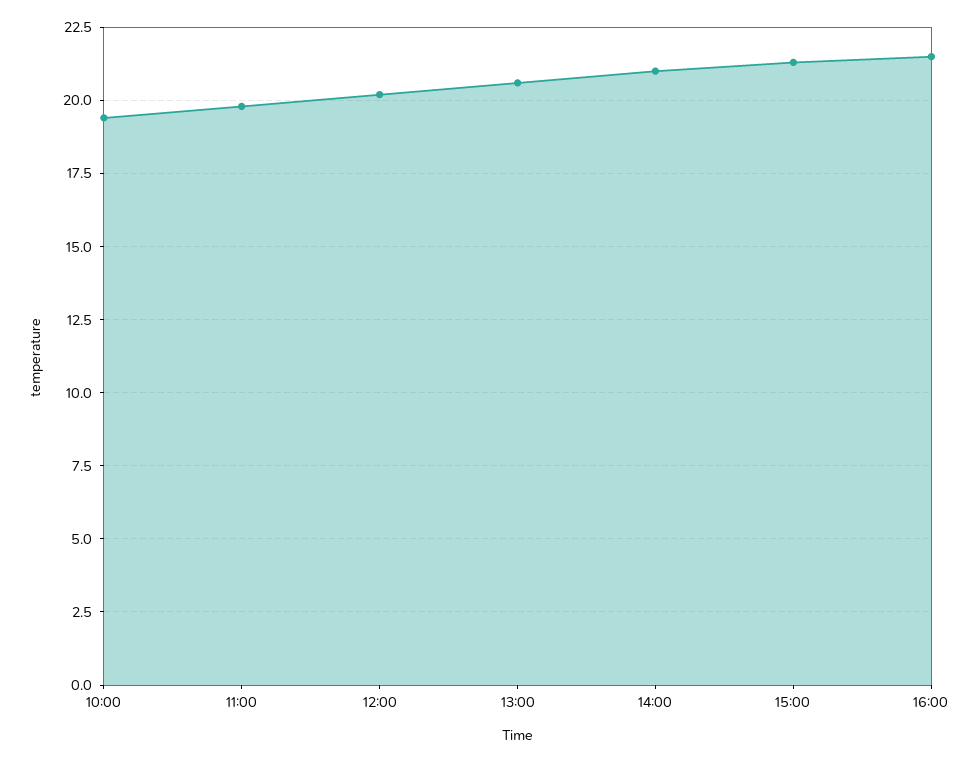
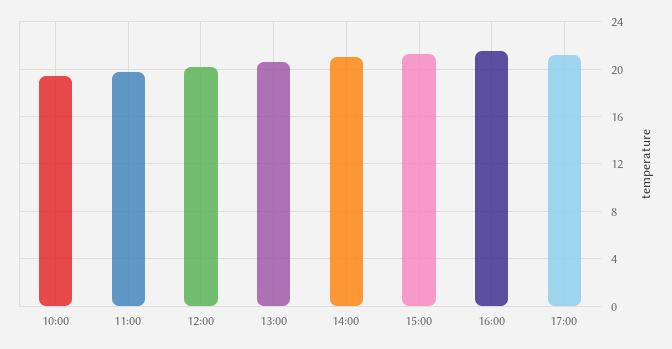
17:00: none -> 21

